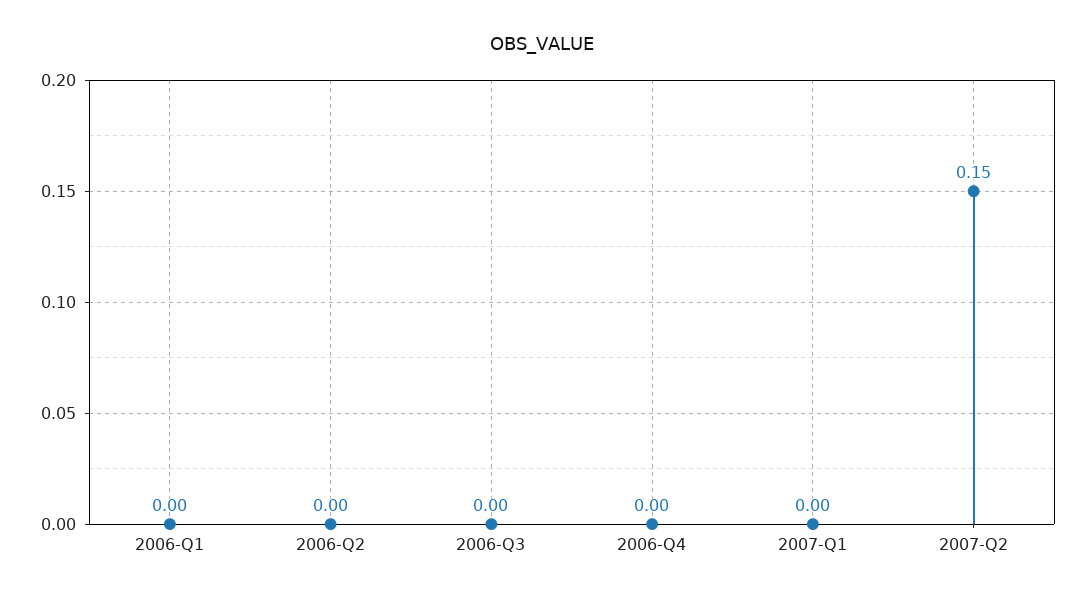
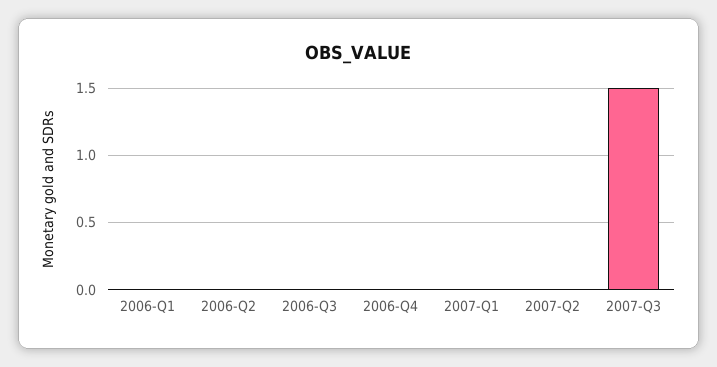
2007-Q2: 0.15 -> 0
2007-Q3: none -> 1.5

